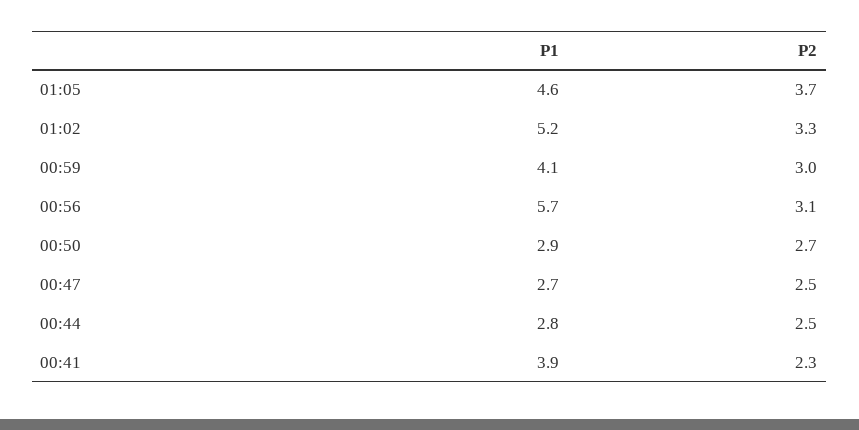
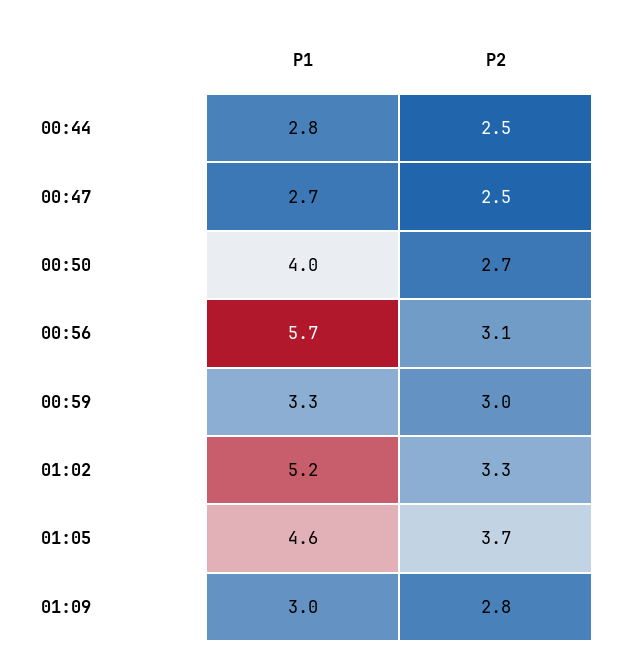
P1, 00:59: 4.1 -> 3.3
P1, 00:50: 2.9 -> 4
P1, 00:41: 3.9 -> none
P2, 00:41: 2.3 -> none
P1, 01:09: none -> 3
P2, 01:09: none -> 2.8

